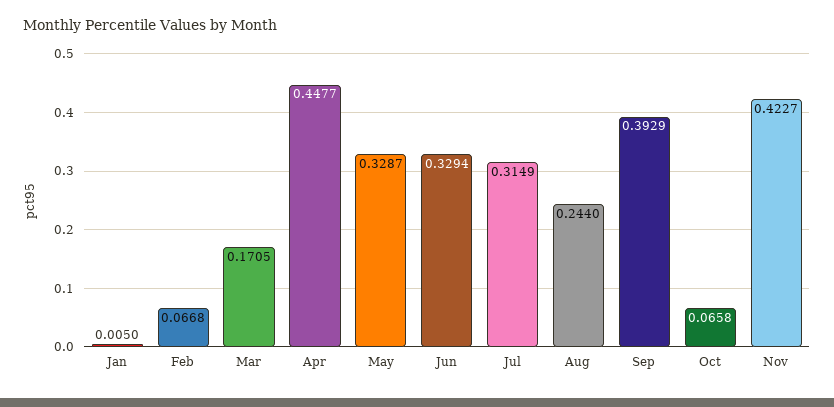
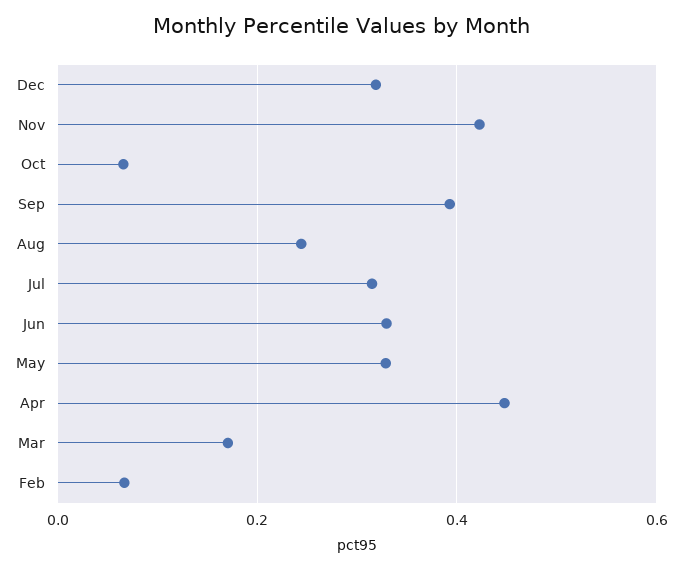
Jan: 0.005 -> none
Dec: none -> 0.32

